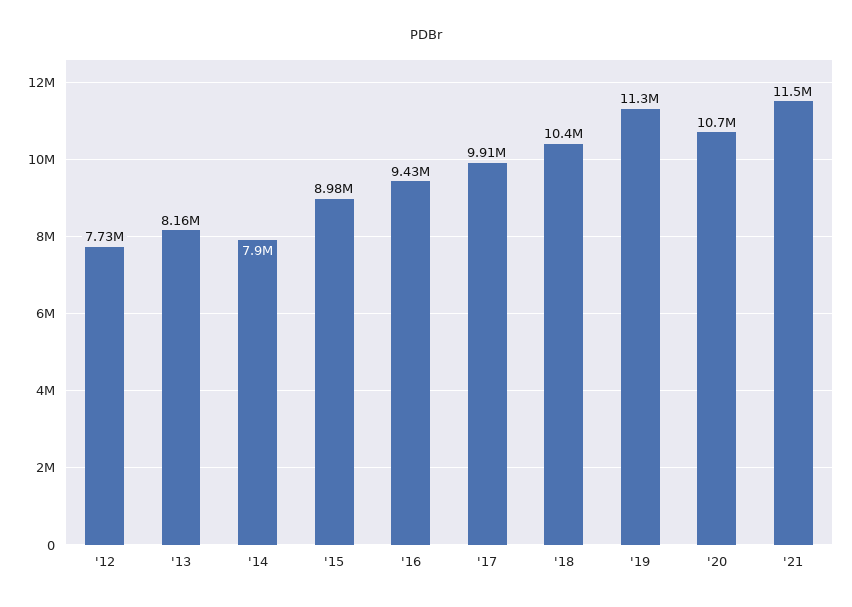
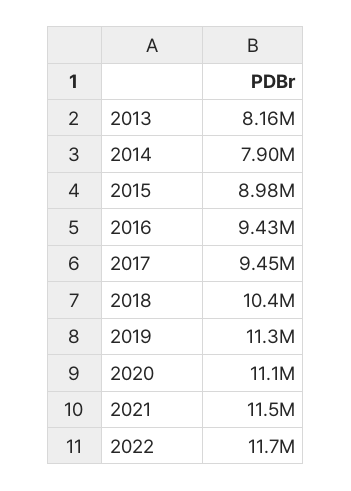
'12: 7730000 -> none
'17: 9910000 -> 9450000
'20: 10700000 -> 11100000
2022: none -> 11700000

